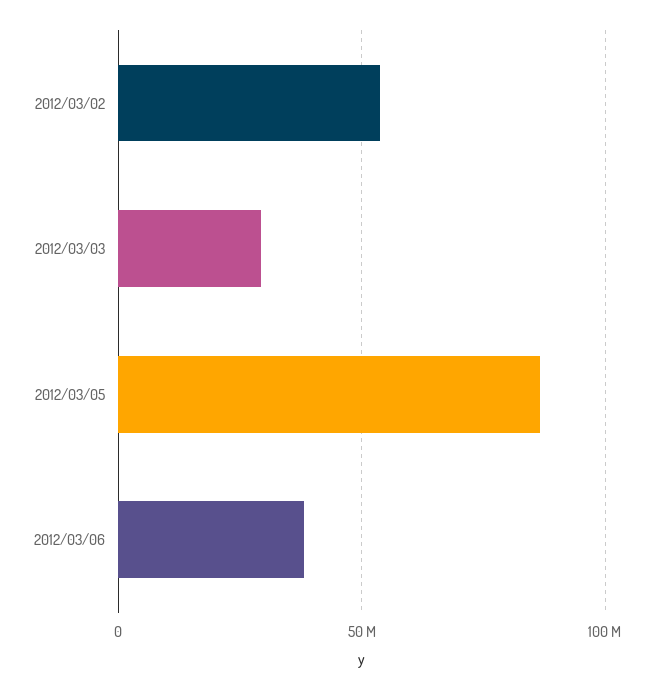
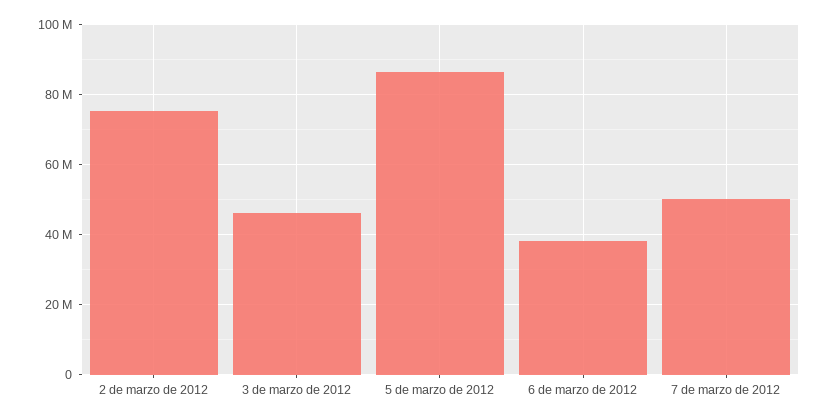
2012/03/02: 55000000 -> 76000000
2012/03/03: 30000000 -> 46000000
7 de marzo de 2012: none -> 50000000

